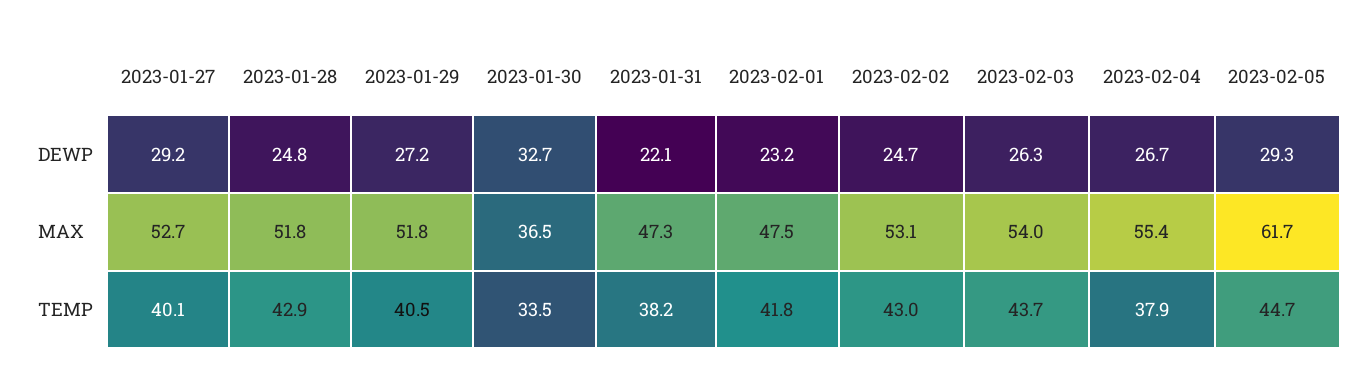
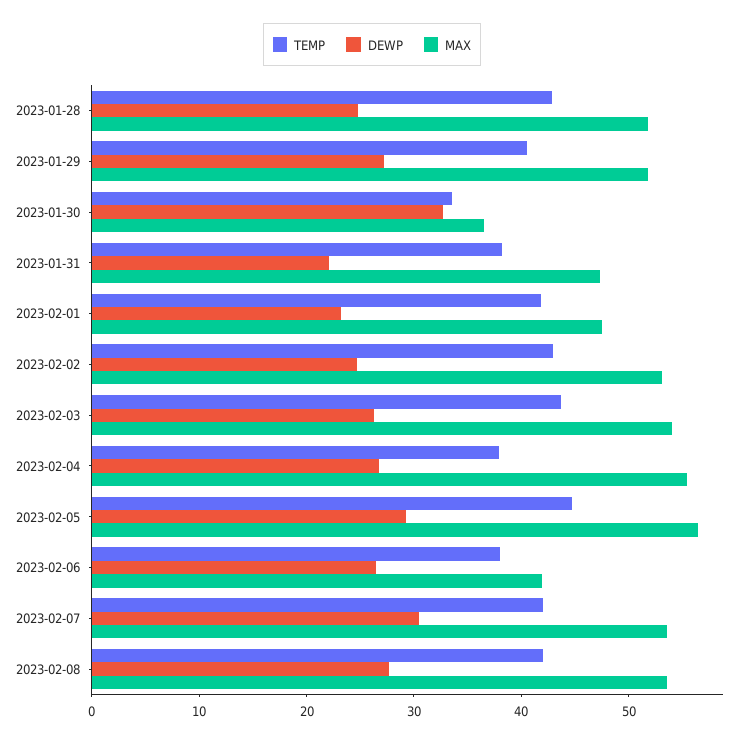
DEWP, 2023-01-27: 29.2 -> none
MAX, 2023-01-27: 52.7 -> none
MAX, 2023-02-05: 61.7 -> 56
TEMP, 2023-01-27: 40.1 -> none
TEMP, 2023-02-06: none -> 38
DEWP, 2023-02-06: none -> 26
MAX, 2023-02-06: none -> 42
TEMP, 2023-02-07: none -> 42
DEWP, 2023-02-07: none -> 30
MAX, 2023-02-07: none -> 54
TEMP, 2023-02-08: none -> 42
DEWP, 2023-02-08: none -> 28
MAX, 2023-02-08: none -> 54

